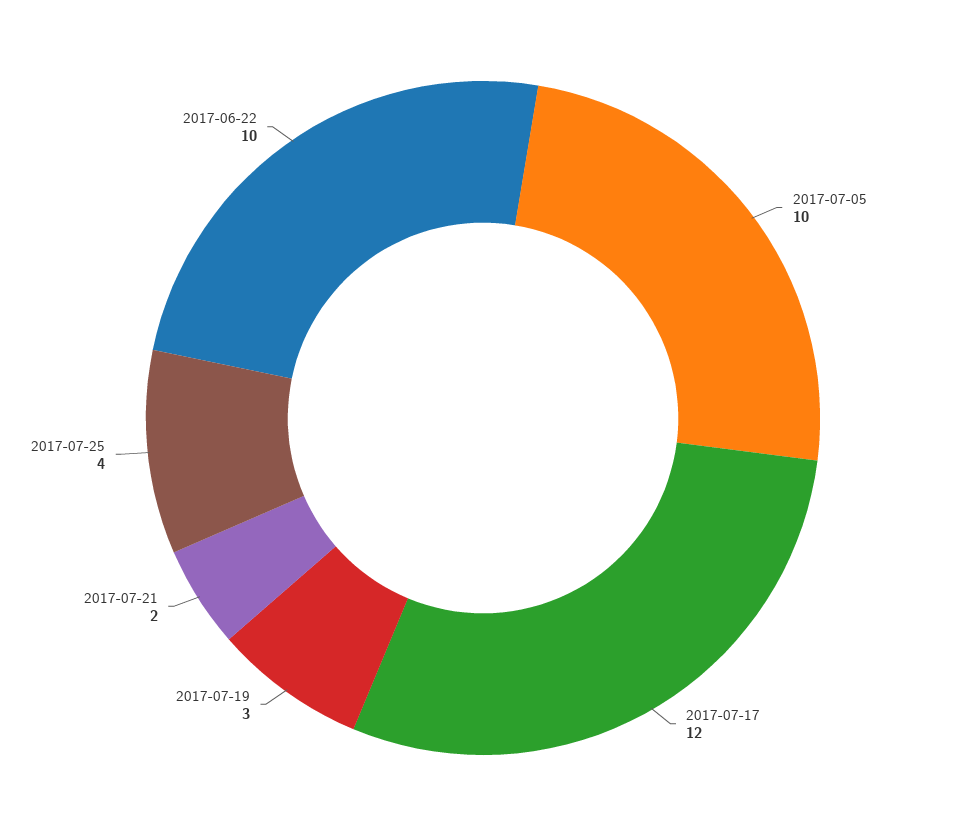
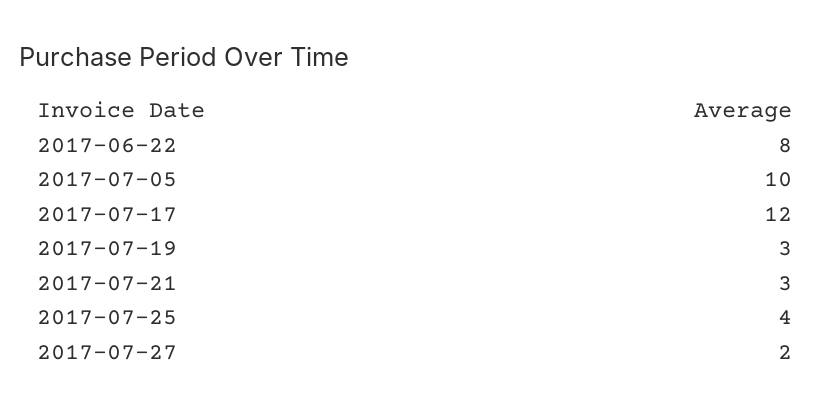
2017-07-21: 2 -> 3
2017-06-22: 10 -> 8
2017-07-27: none -> 2

